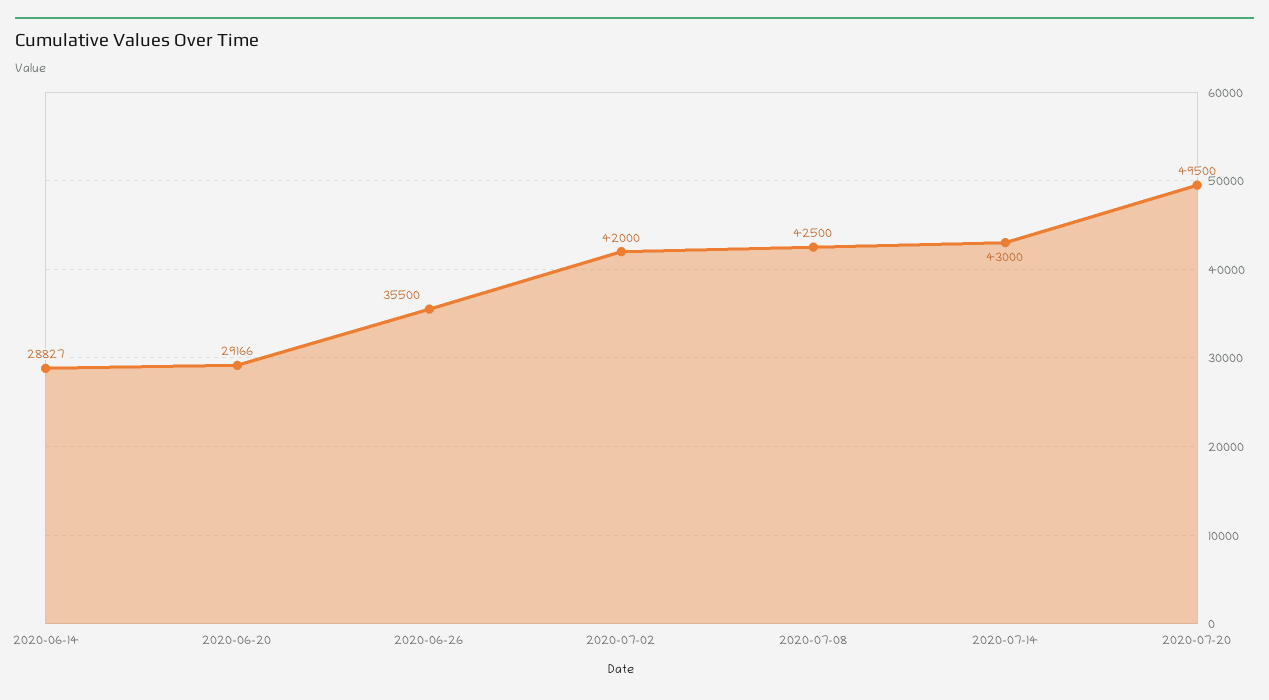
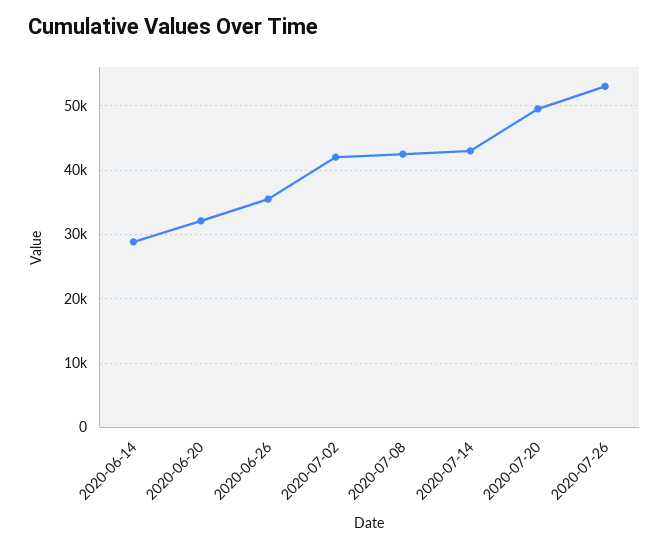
2020-06-20: 29166 -> 32000
2020-07-26: none -> 53000

